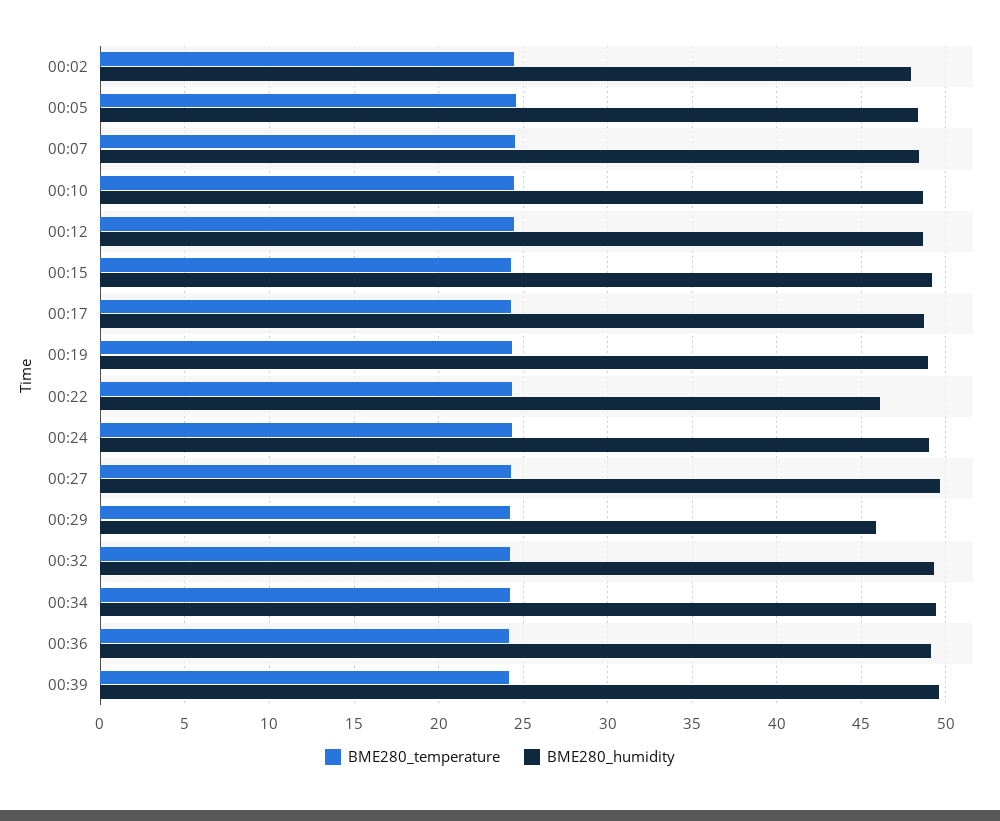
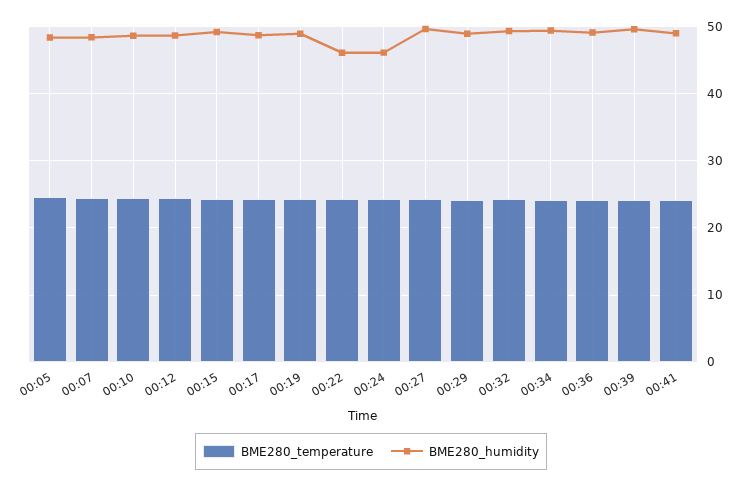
BME280_temperature, 00:02: 24.5 -> none
BME280_humidity, 00:02: 48 -> none
BME280_humidity, 00:24: 49 -> 46
BME280_humidity, 00:29: 46 -> 49
BME280_temperature, 00:41: none -> 24
BME280_humidity, 00:41: none -> 49

